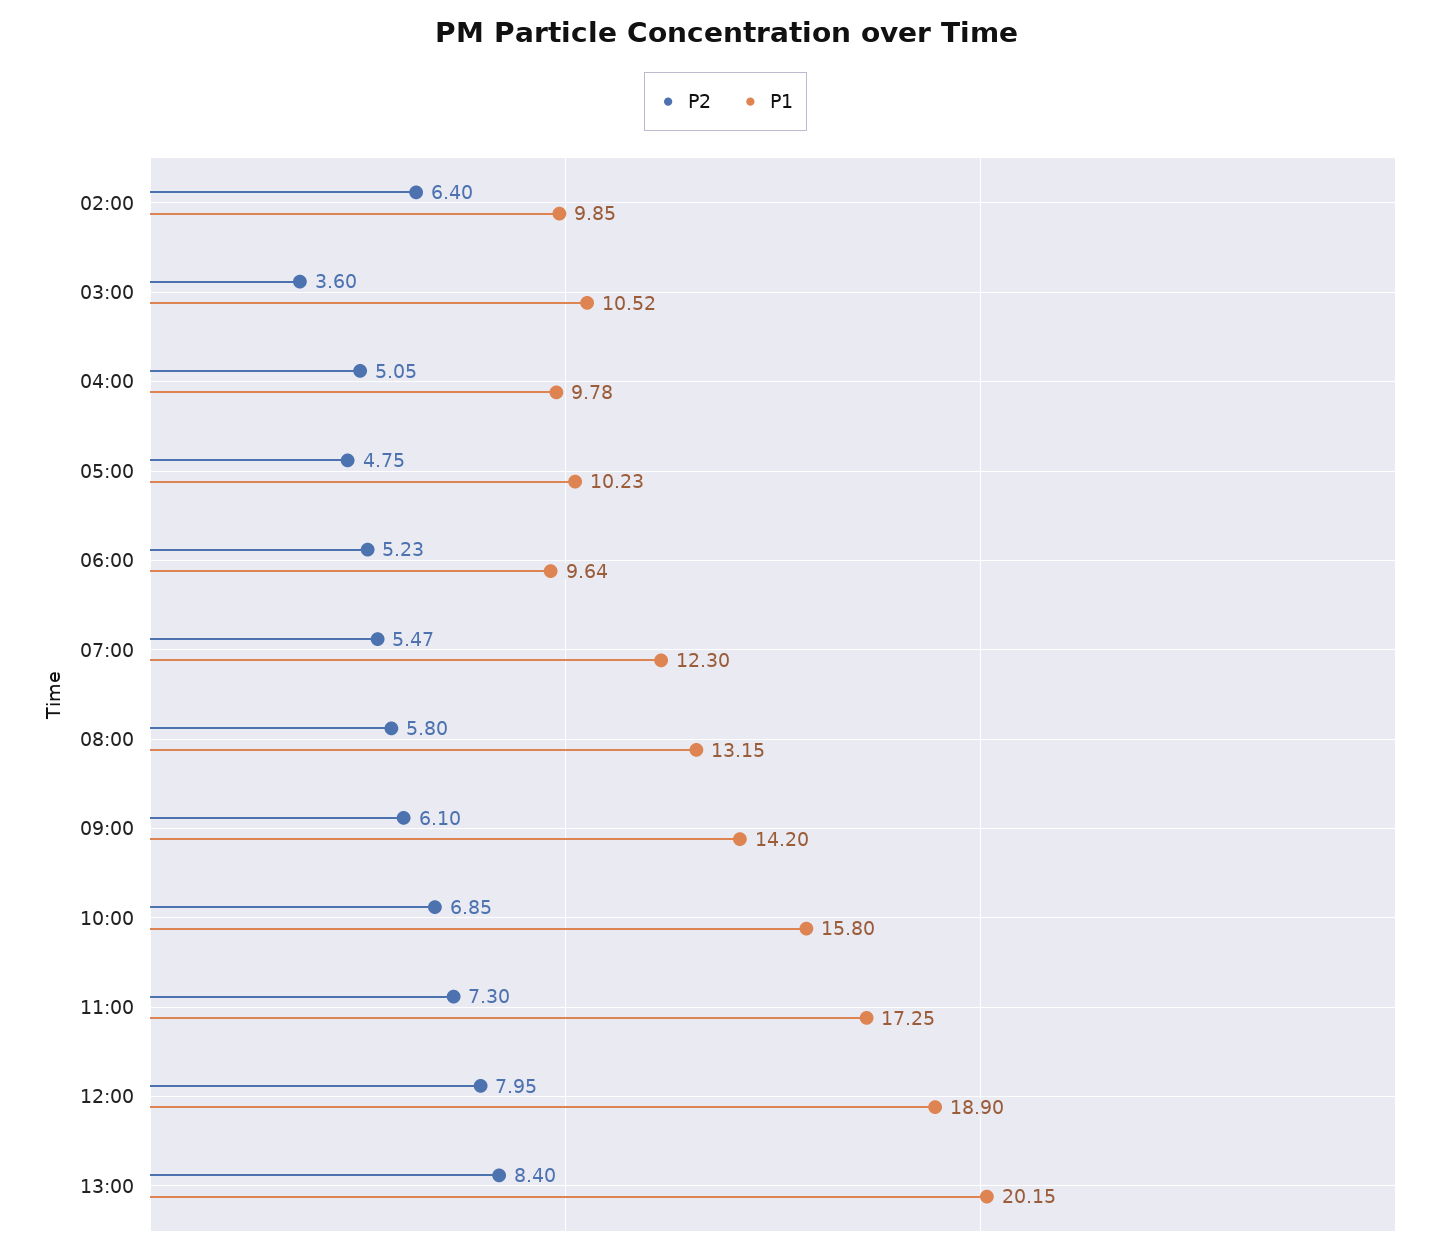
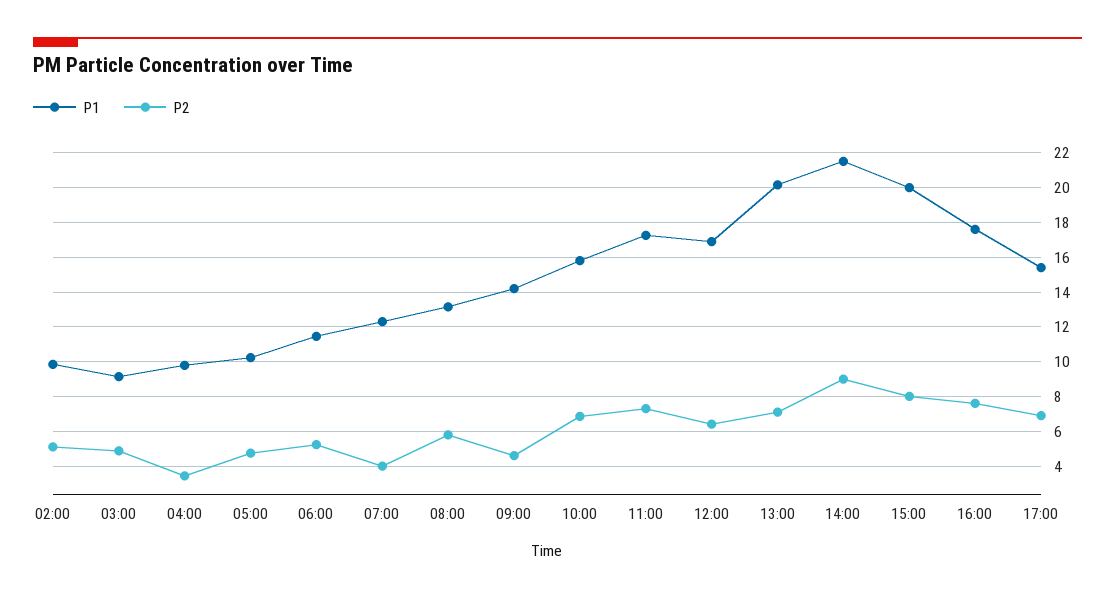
P2, 02:00: 6.4 -> 5
P2, 03:00: 3.6 -> 5
P1, 03:00: 10.52 -> 9
P2, 04:00: 5.05 -> 3.5
P1, 06:00: 9.64 -> 11.5
P2, 07:00: 5.47 -> 4
P2, 09:00: 6.1 -> 4.5
P2, 12:00: 7.95 -> 6.5
P1, 12:00: 18.9 -> 17
P2, 13:00: 8.4 -> 7
P1, 14:00: none -> 21.5
P2, 14:00: none -> 9
P1, 15:00: none -> 20
P2, 15:00: none -> 8
P1, 16:00: none -> 17.5
P2, 16:00: none -> 7.5
P1, 17:00: none -> 15.5
P2, 17:00: none -> 7

